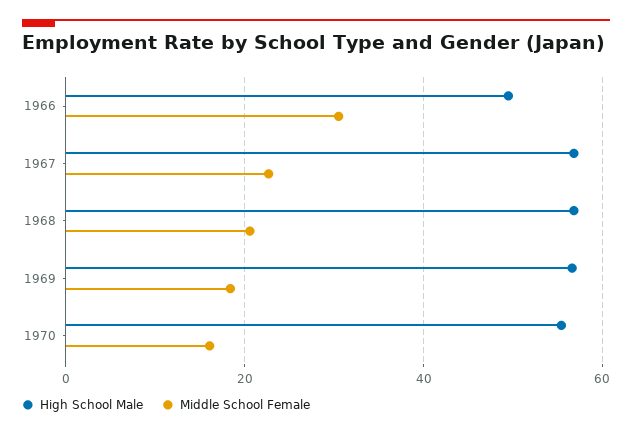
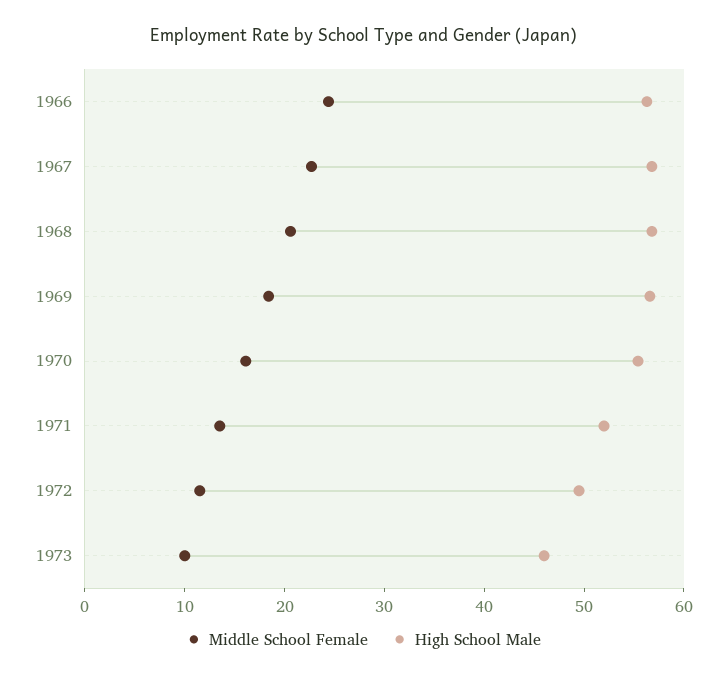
High School Male, 1966: 50 -> 56
Middle School Female, 1966: 30 -> 24
Middle School Female, 1971: none -> 14
High School Male, 1971: none -> 52
Middle School Female, 1972: none -> 12
High School Male, 1972: none -> 50
Middle School Female, 1973: none -> 10
High School Male, 1973: none -> 46

